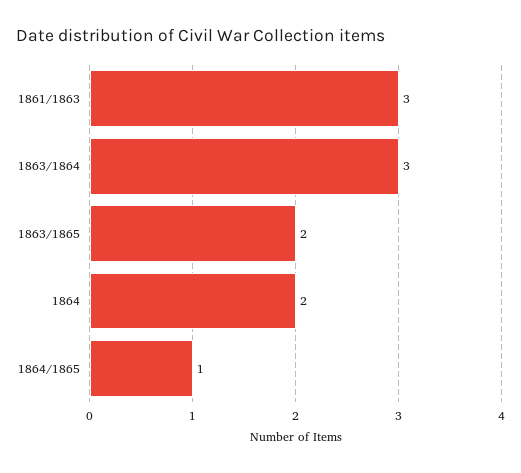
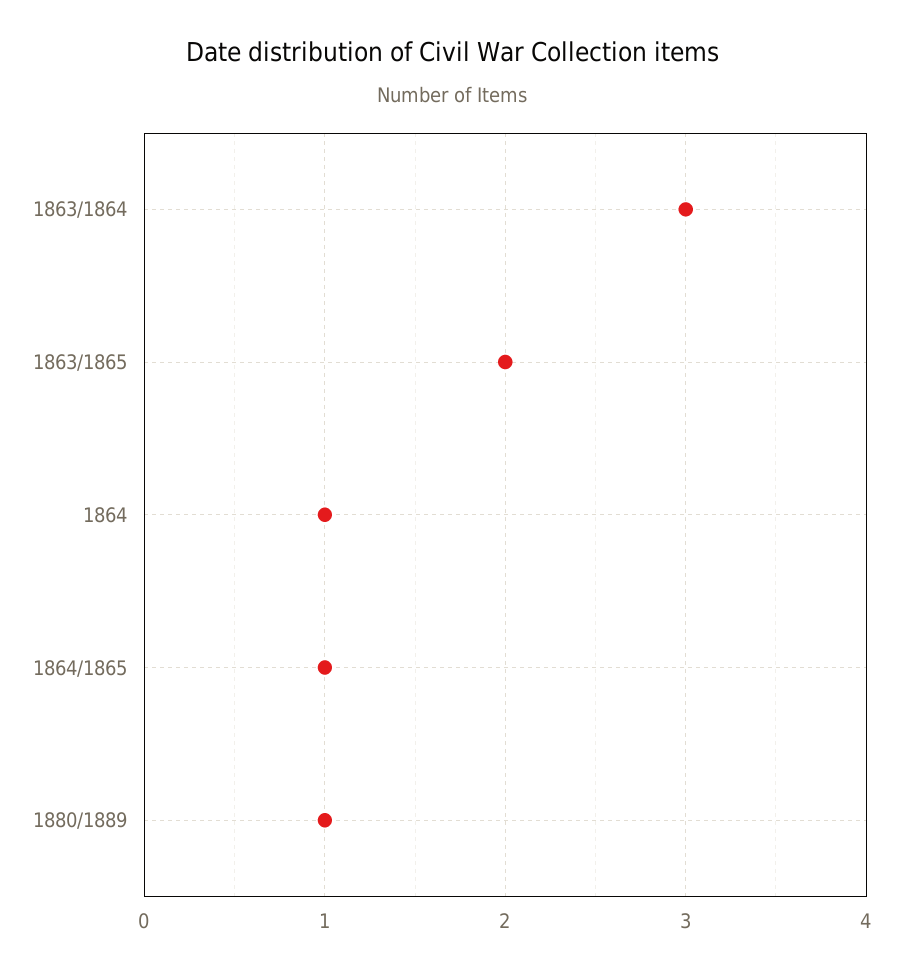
1861/1863: 3 -> none
1864: 2 -> 1
1880/1889: none -> 1

